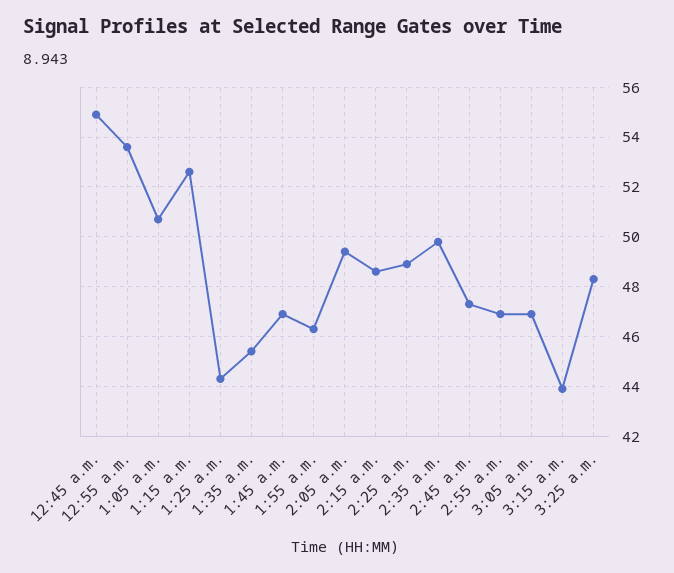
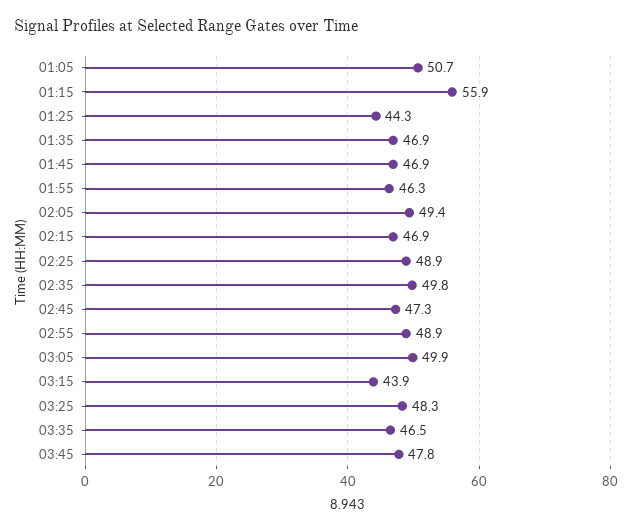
12:45 a.m.: 55 -> none
12:55 a.m.: 53.5 -> none
1:15 a.m.: 52.5 -> 55.9
1:35 a.m.: 45.5 -> 46.9
2:15 a.m.: 48.5 -> 46.9
2:55 a.m.: 47 -> 48.9
3:05 a.m.: 47 -> 49.9
03:35: none -> 46.5
03:45: none -> 47.8

